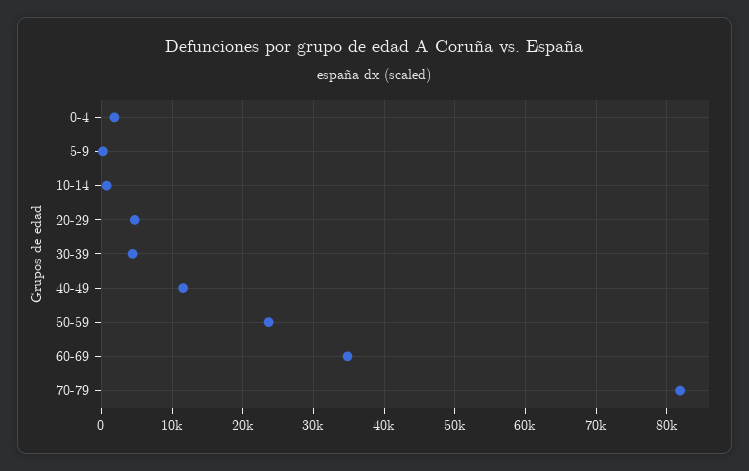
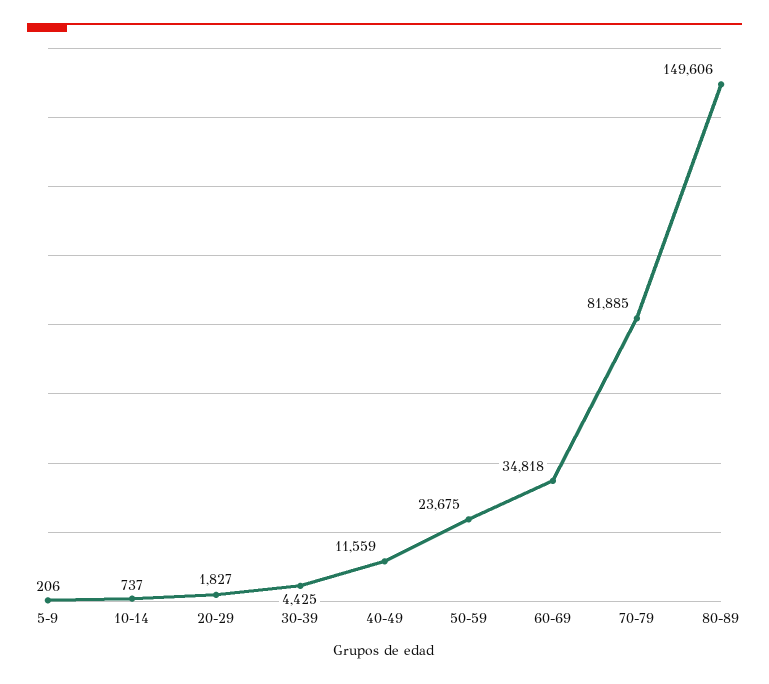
0-4: 2000 -> none
20-29: 5000 -> 1827
80-89: none -> 149606

